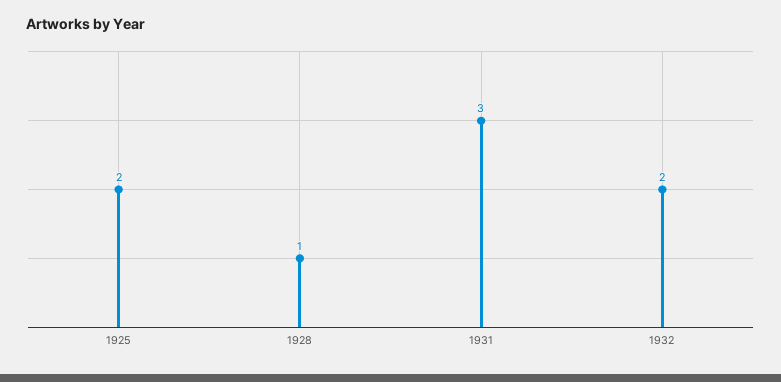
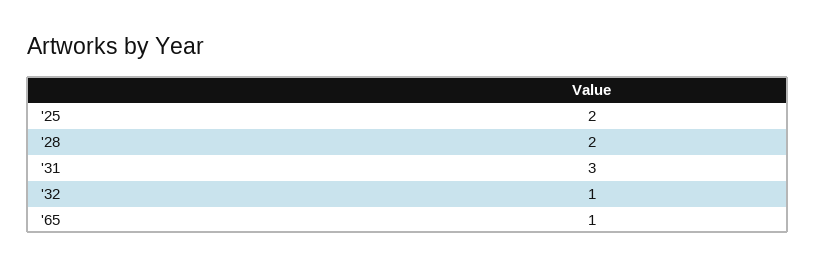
1928: 1 -> 2
1932: 2 -> 1
'65: none -> 1

